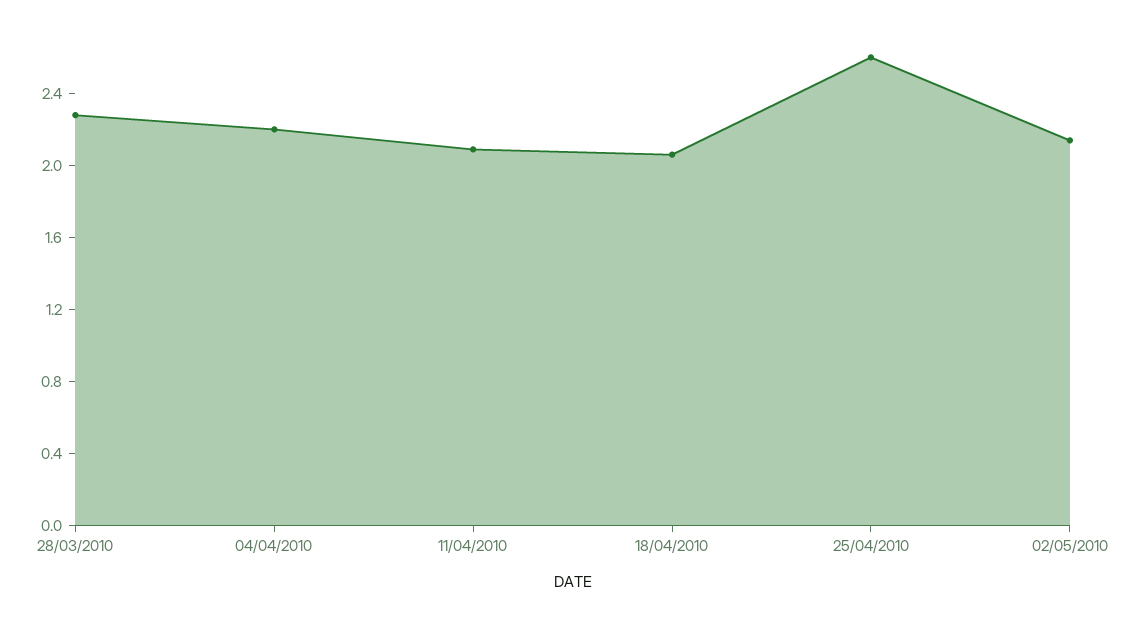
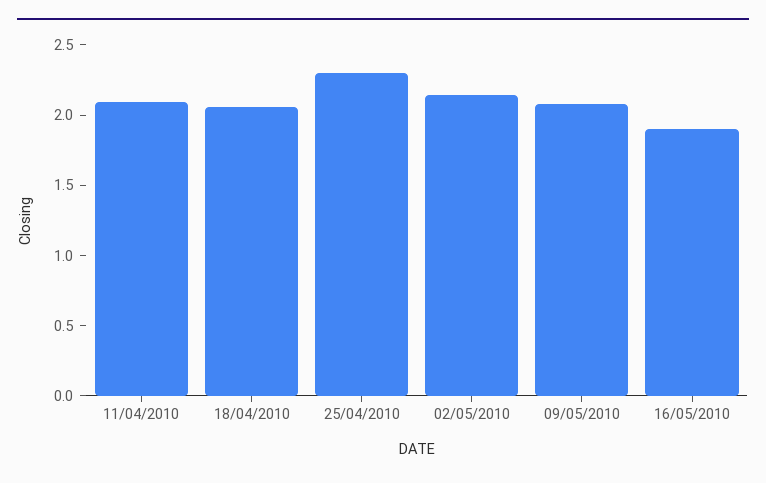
28/03/2010: 2.3 -> none
04/04/2010: 2.2 -> none
25/04/2010: 2.6 -> 2.3
09/05/2010: none -> 2.1
16/05/2010: none -> 1.9

